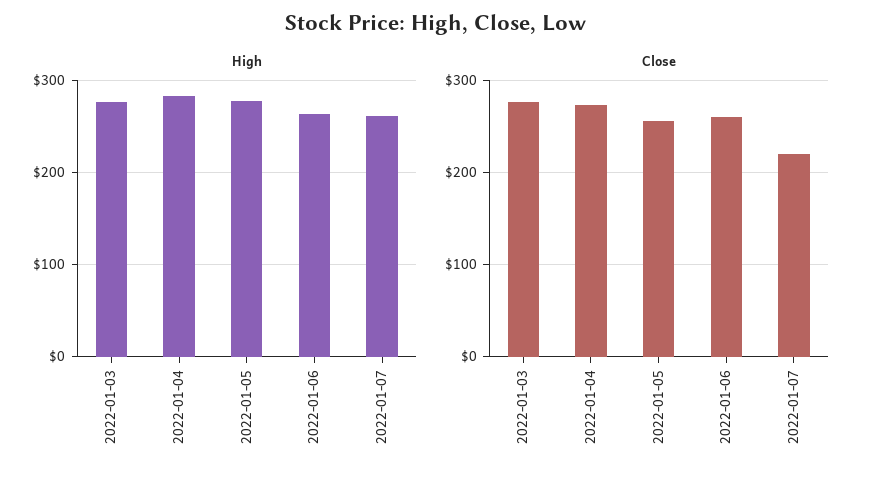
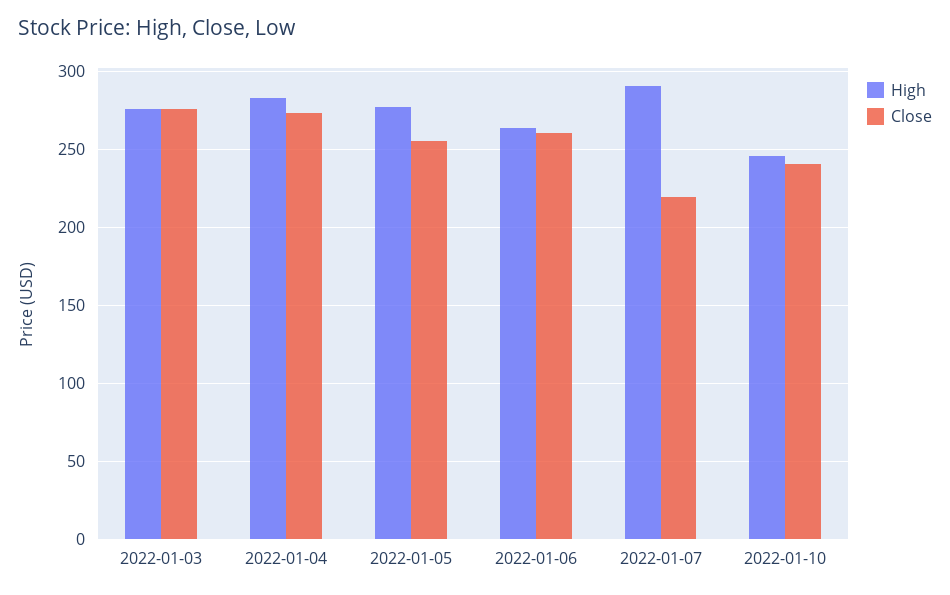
High, 2022-01-07: 260 -> 290
High, 2022-01-10: none -> 245
Close, 2022-01-10: none -> 240

